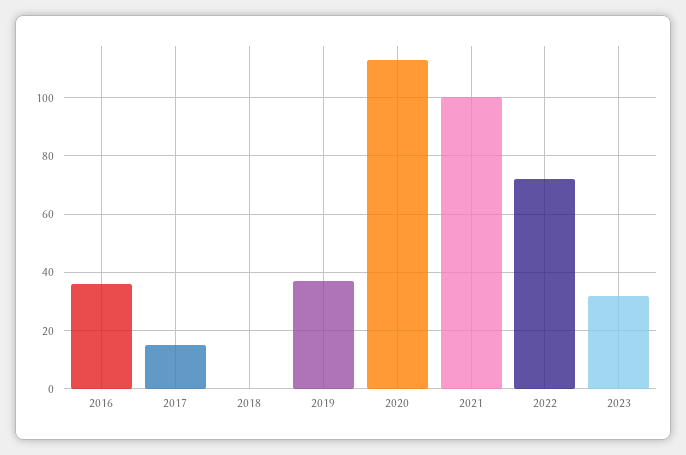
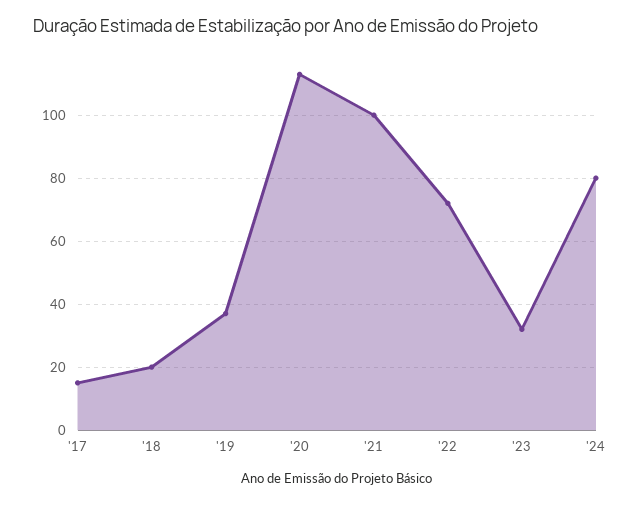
2016: 35 -> none
2018: 0 -> 20
'24: none -> 80

